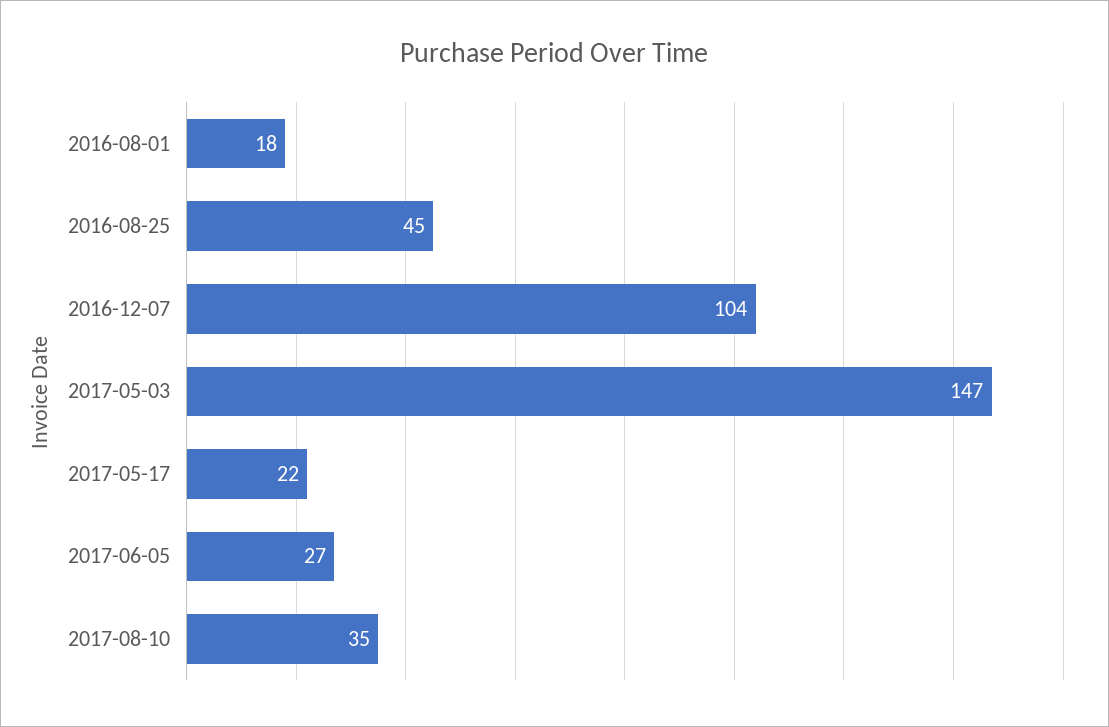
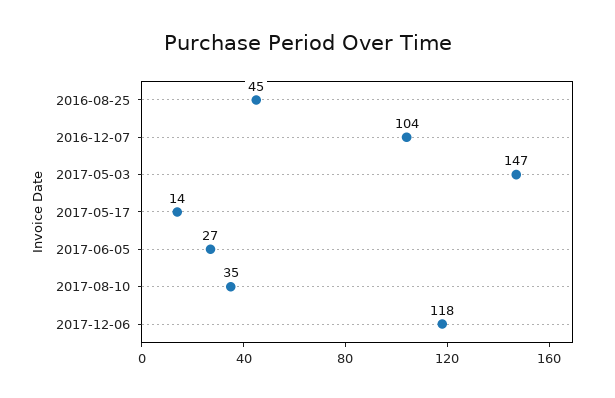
2016-08-01: 18 -> none
2017-05-17: 22 -> 14
2017-12-06: none -> 118

